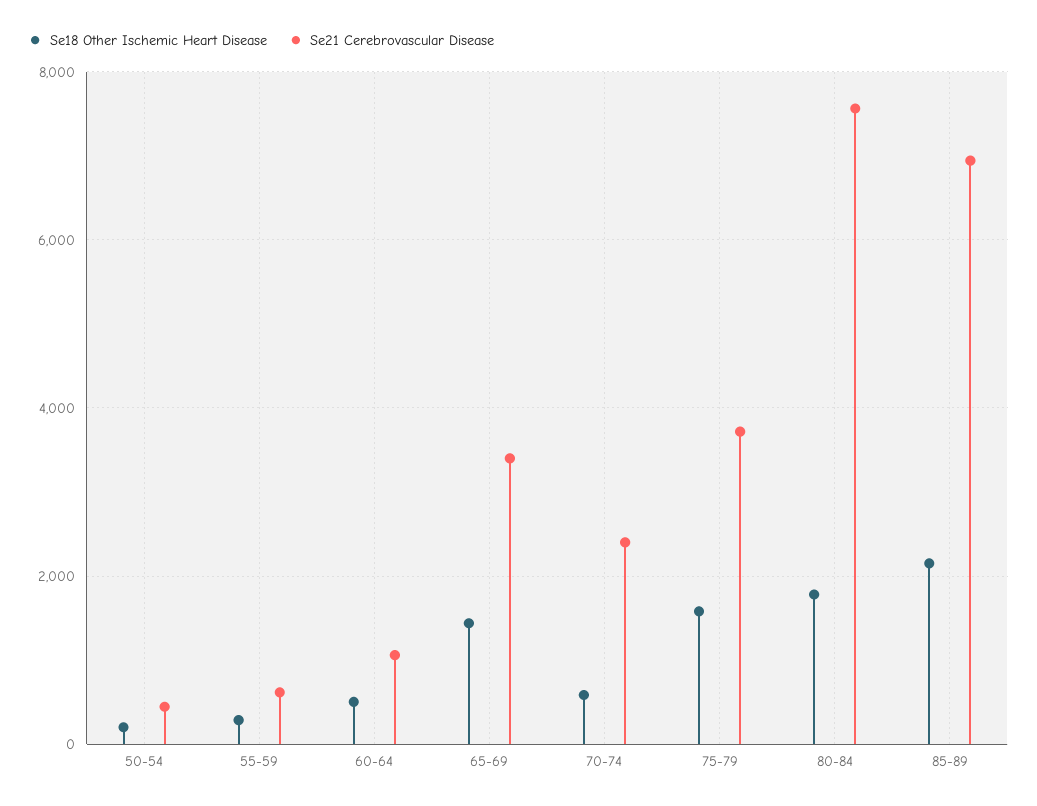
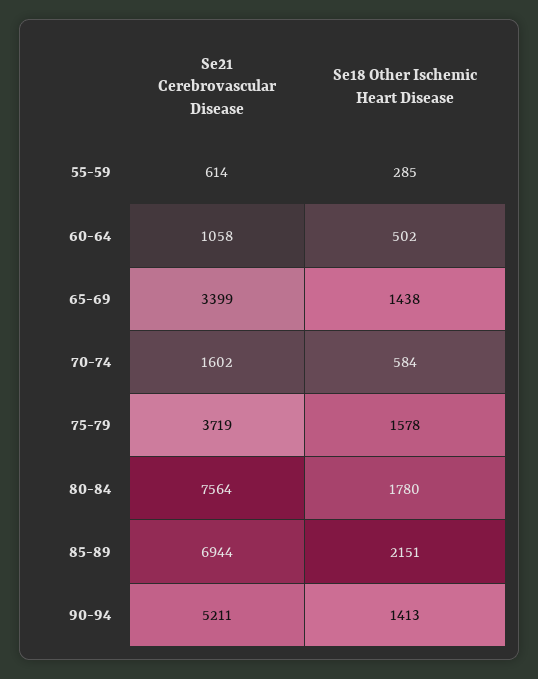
Se18 Other Ischemic Heart Disease, 50-54: 200 -> none
Se21 Cerebrovascular Disease, 50-54: 400 -> none
Se21 Cerebrovascular Disease, 70-74: 2400 -> 1602
Se21 Cerebrovascular Disease, 90-94: none -> 5211
Se18 Other Ischemic Heart Disease, 90-94: none -> 1413

